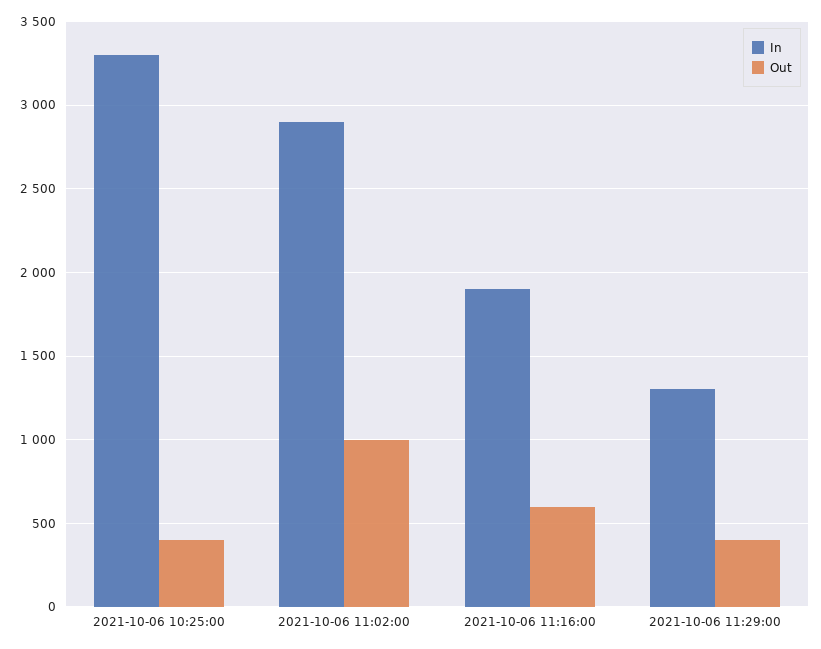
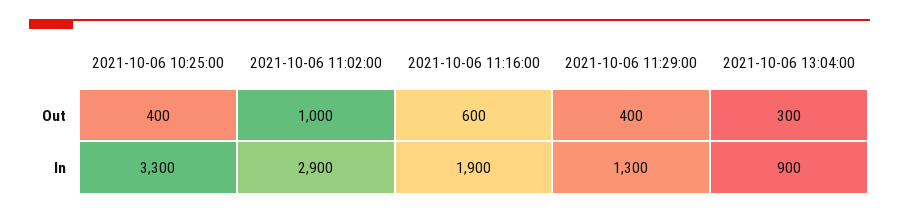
Out, 2021-10-06 13:04:00: none -> 300
In, 2021-10-06 13:04:00: none -> 900

